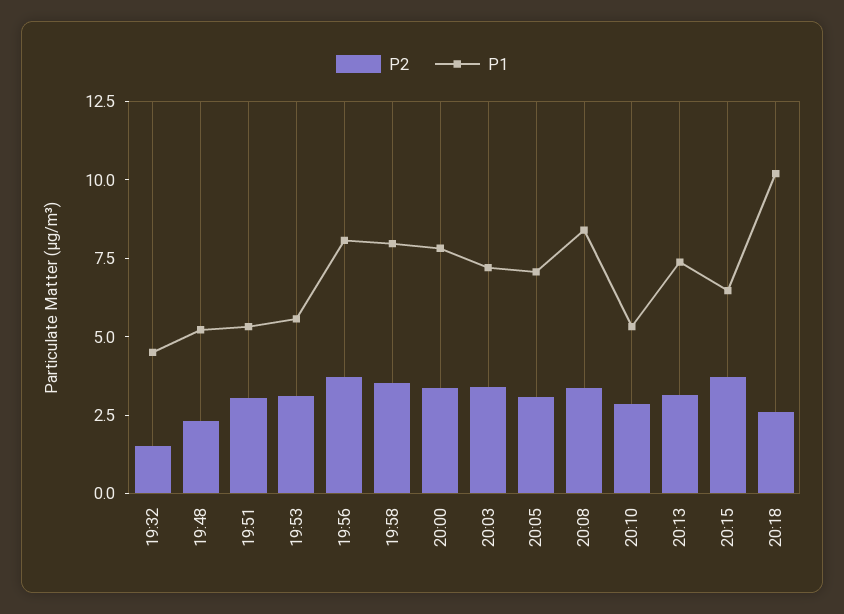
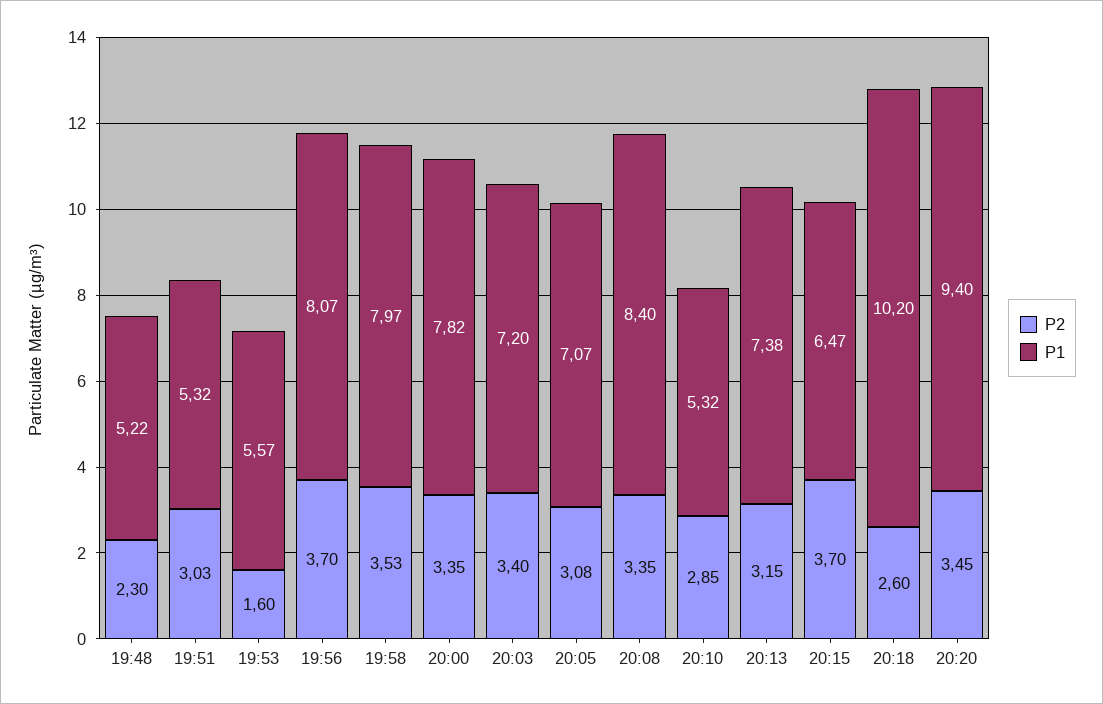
P2, 19:32: 1.5 -> none
P1, 19:32: 4.5 -> none
P2, 19:53: 3 -> 1.6
P2, 20:20: none -> 3.45
P1, 20:20: none -> 9.4

